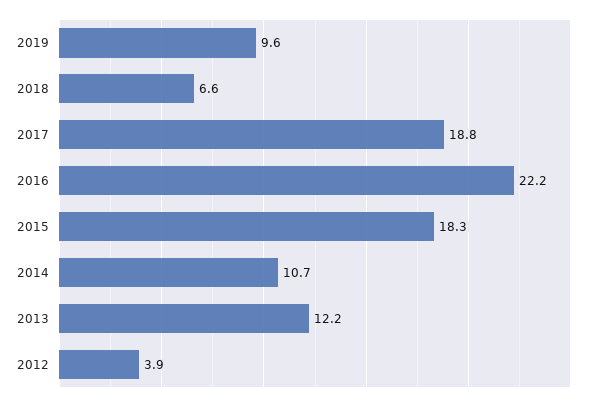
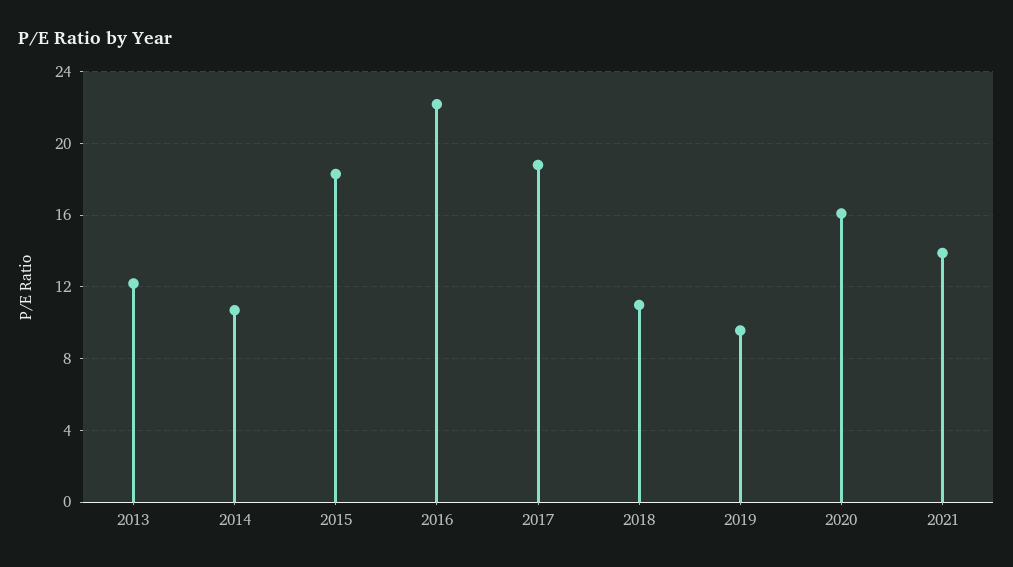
2018: 6.6 -> 11
2012: 3.9 -> none
2020: none -> 16
2021: none -> 14

